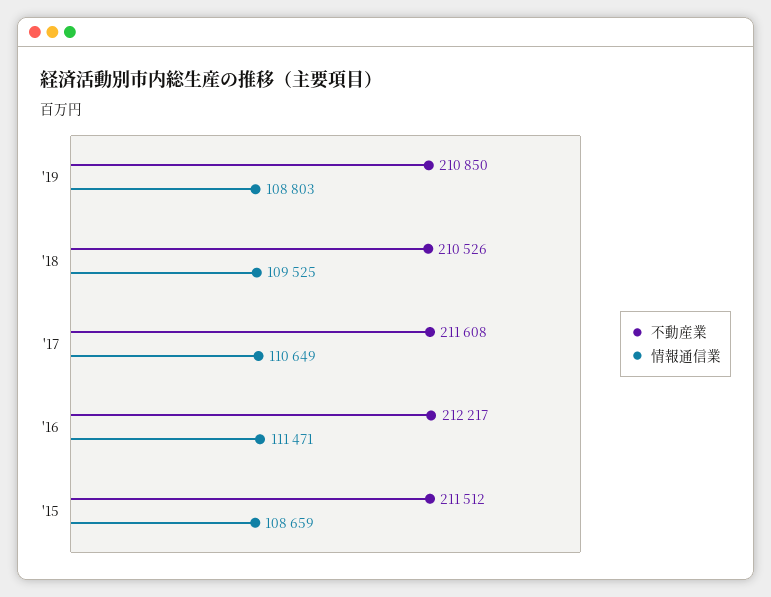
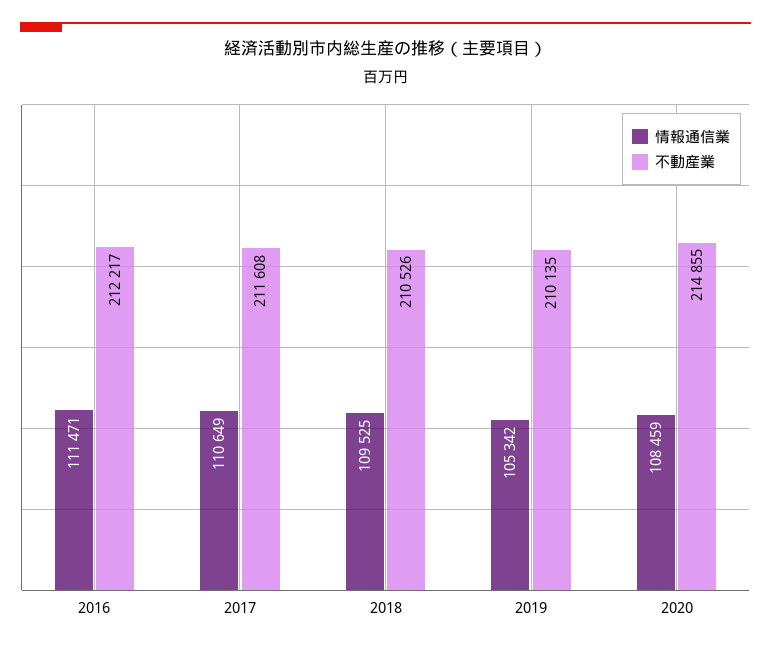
不動産業, '19: 210850 -> 210135
情報通信業, '19: 108803 -> 105342
不動産業, '15: 211512 -> none
情報通信業, '15: 108659 -> none
情報通信業, 2020: none -> 108459
不動産業, 2020: none -> 214855

